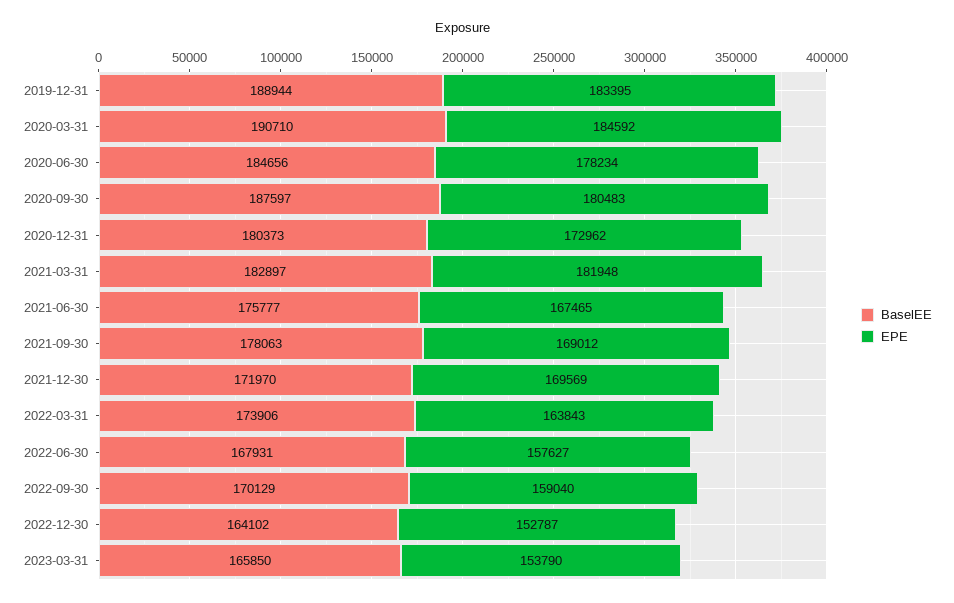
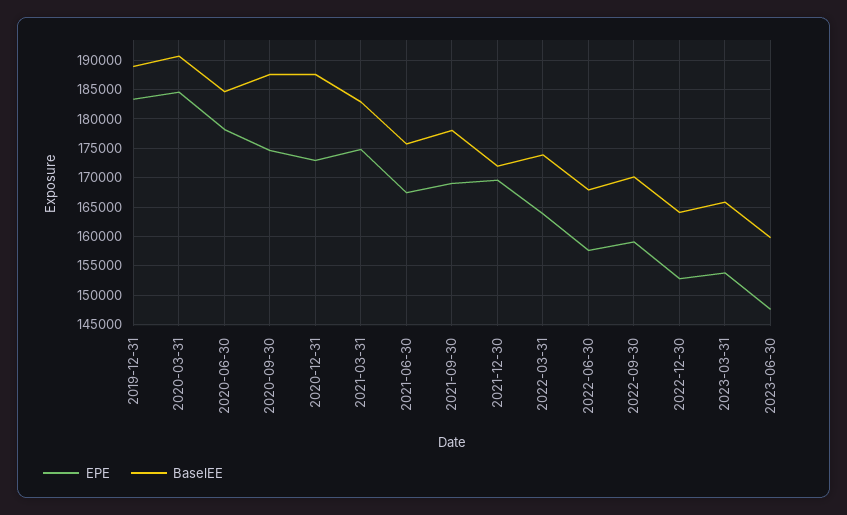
EPE, 2020-09-30: 180483 -> 175000
BaselEE, 2020-12-31: 180373 -> 187500
EPE, 2021-03-31: 181948 -> 175000
EPE, 2023-06-30: none -> 147500
BaselEE, 2023-06-30: none -> 160000

